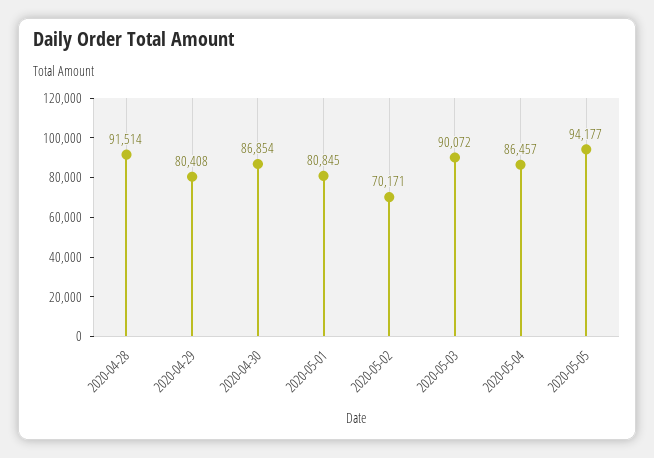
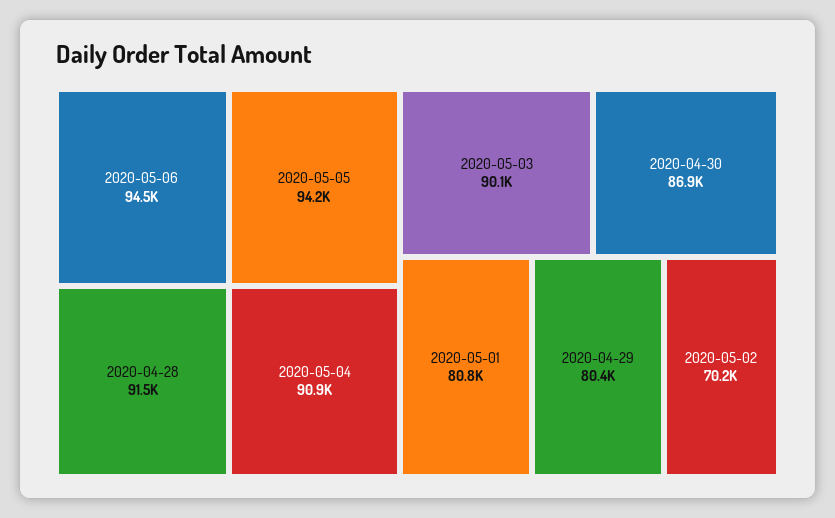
2020-05-04: 86457 -> 90900
2020-05-06: none -> 94500

